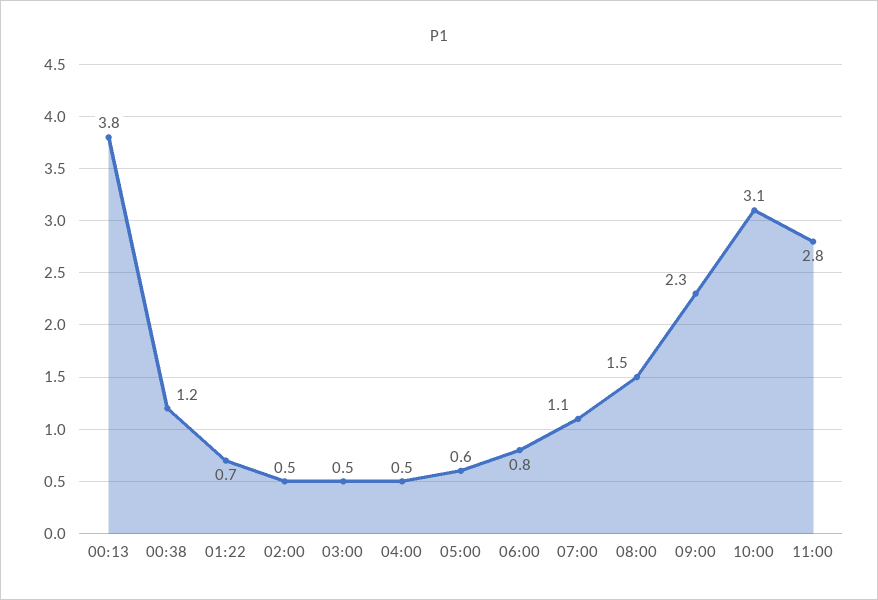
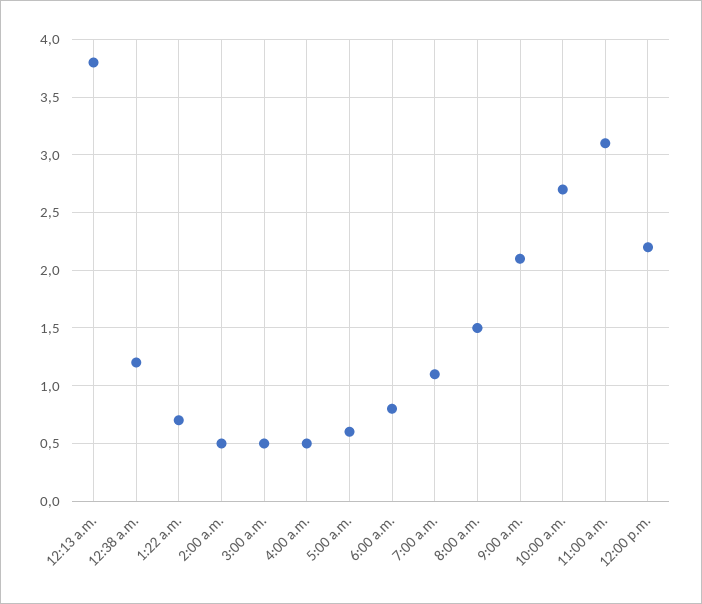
09:00: 2.3 -> 2.1
10:00: 3.1 -> 2.7
11:00: 2.8 -> 3.1
12:00 p.m.: none -> 2.2

